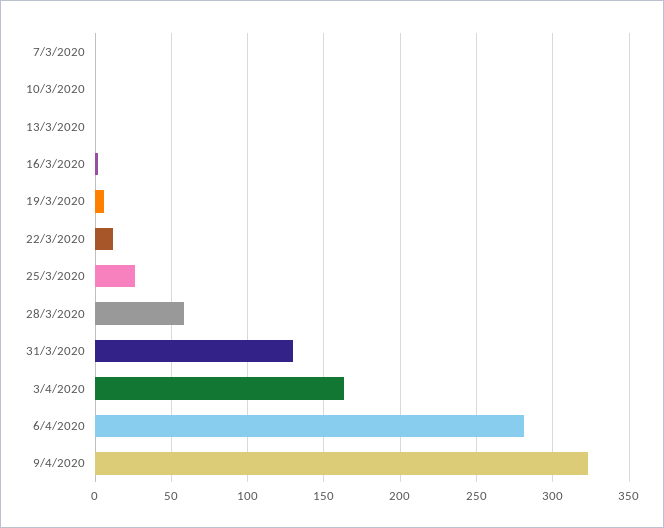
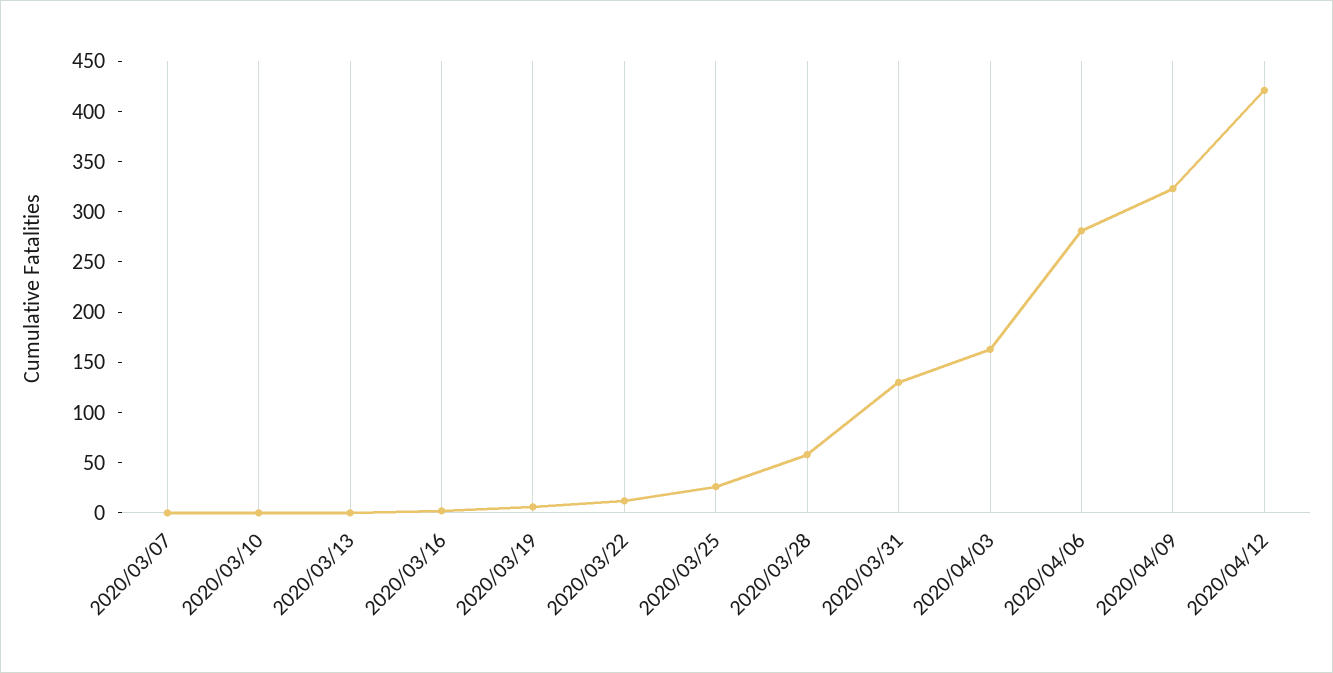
2020/04/12: none -> 420

